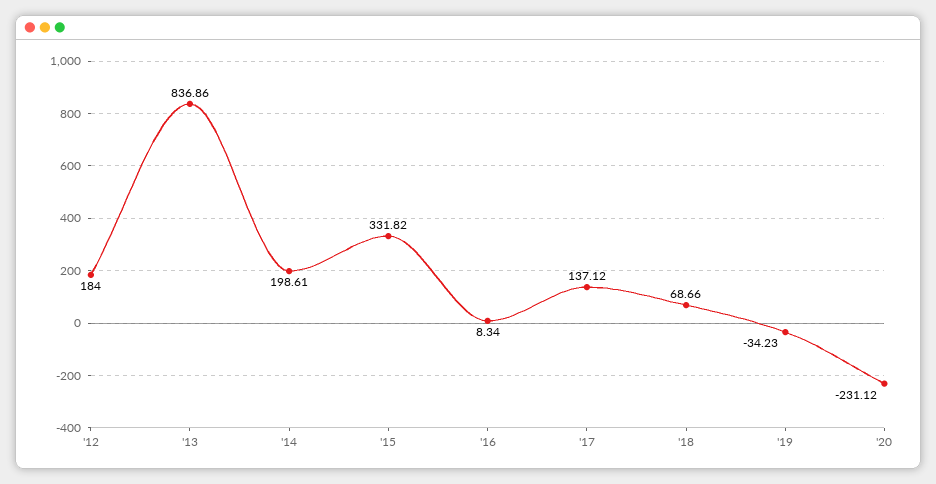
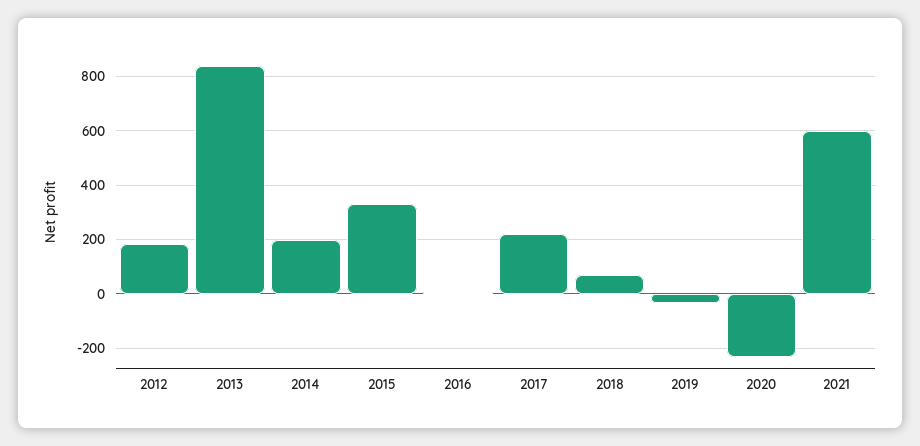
'17: 137.12 -> 225
2021: none -> 600

